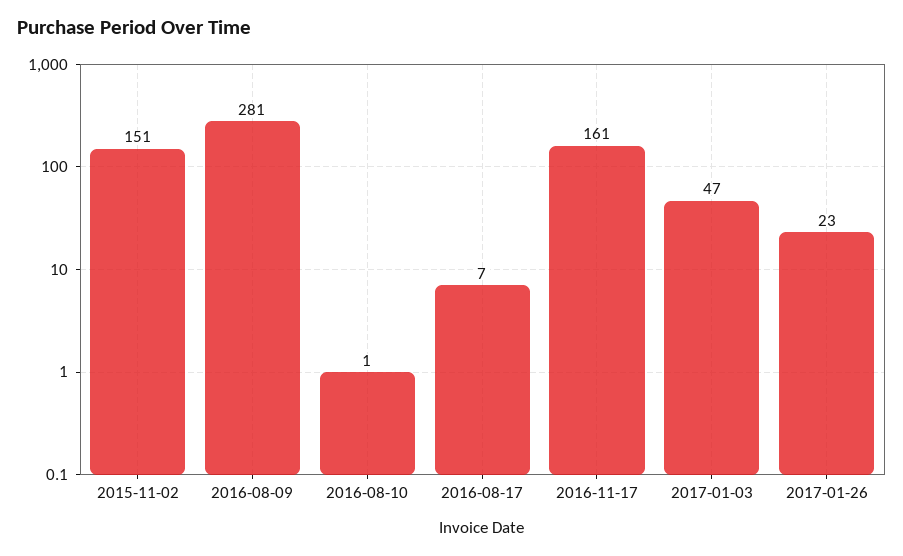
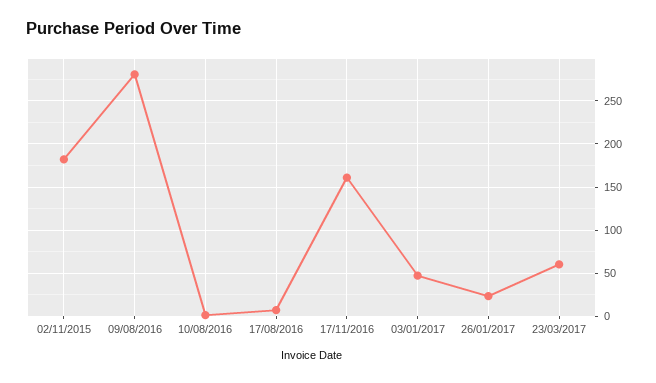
2015-11-02: 151 -> 180
23/03/2017: none -> 60

